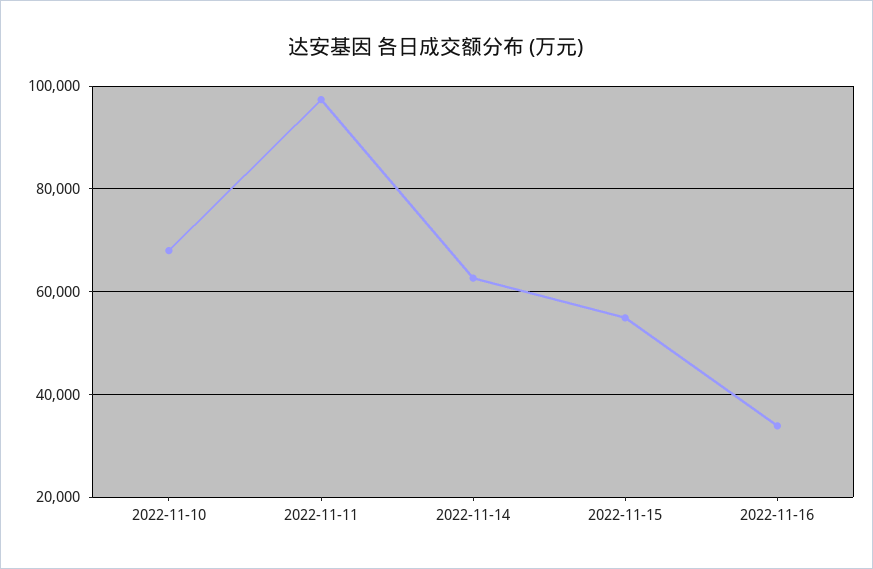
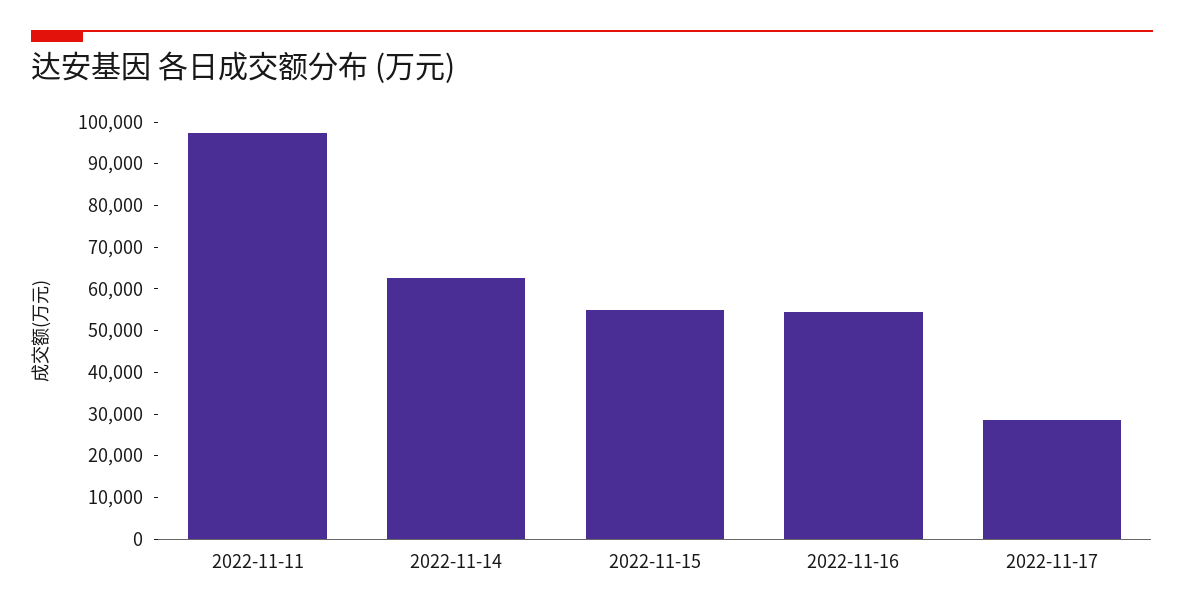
2022-11-10: 68000 -> none
2022-11-16: 34000 -> 54000
2022-11-17: none -> 28000

